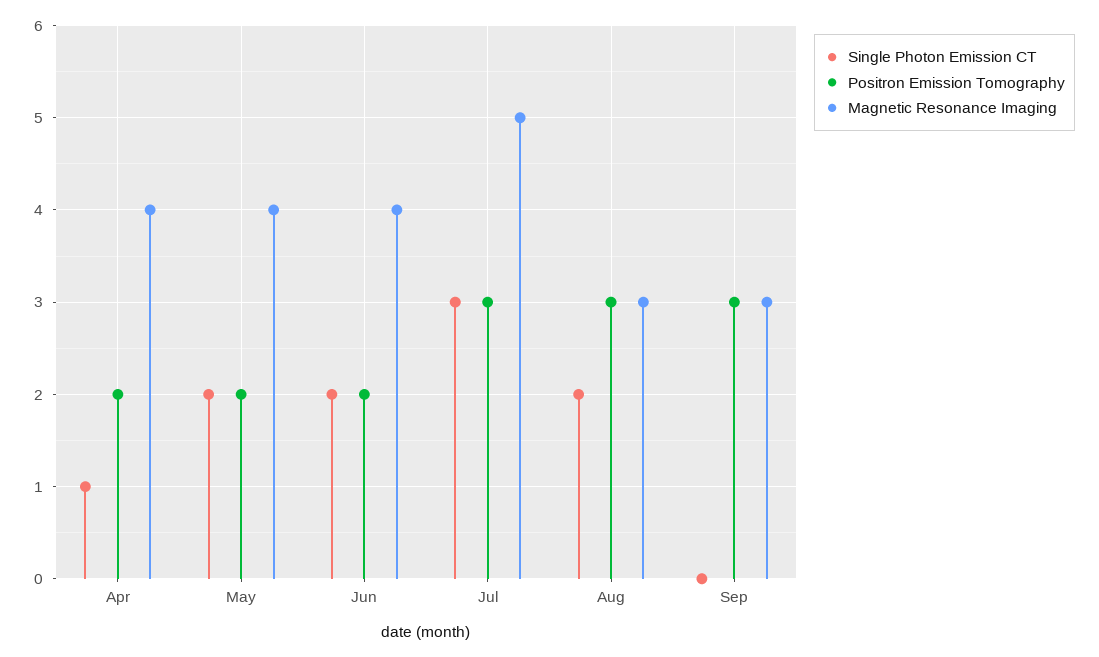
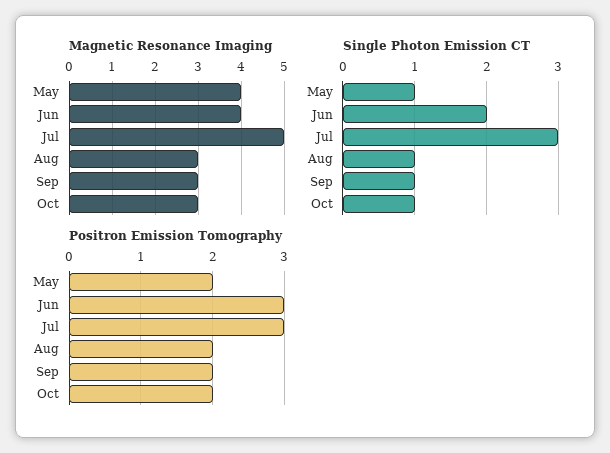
Single Photon Emission CT, Apr: 1 -> none
Positron Emission Tomography, Apr: 2 -> none
Magnetic Resonance Imaging, Apr: 4 -> none
Single Photon Emission CT, May: 2 -> 1
Positron Emission Tomography, Jun: 2 -> 3
Single Photon Emission CT, Aug: 2 -> 1
Positron Emission Tomography, Aug: 3 -> 2
Single Photon Emission CT, Sep: 0 -> 1
Positron Emission Tomography, Sep: 3 -> 2
Magnetic Resonance Imaging, Oct: none -> 3
Single Photon Emission CT, Oct: none -> 1
Positron Emission Tomography, Oct: none -> 2

